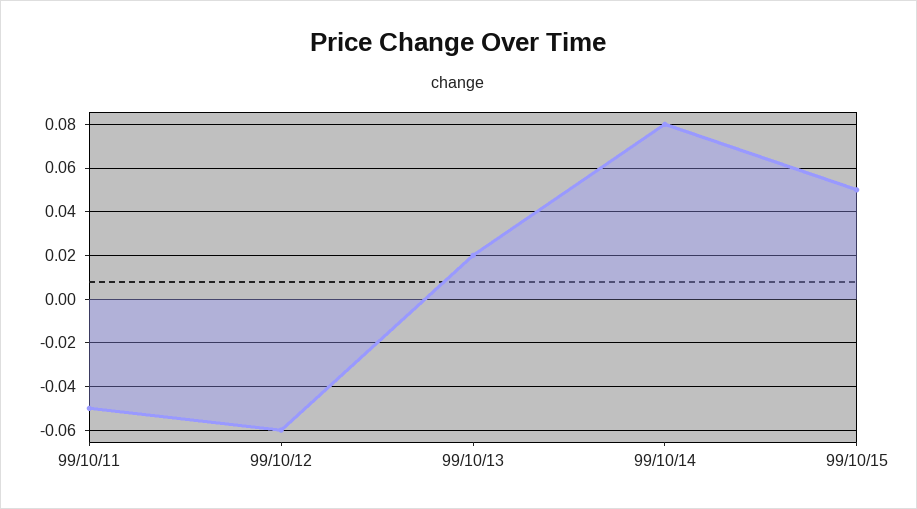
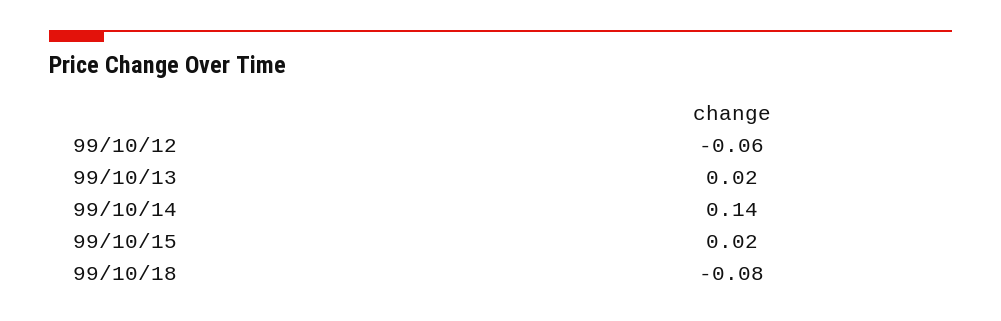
99/10/11: -0.05 -> none
99/10/14: 0.08 -> 0.14
99/10/15: 0.05 -> 0.02
99/10/18: none -> -0.08

